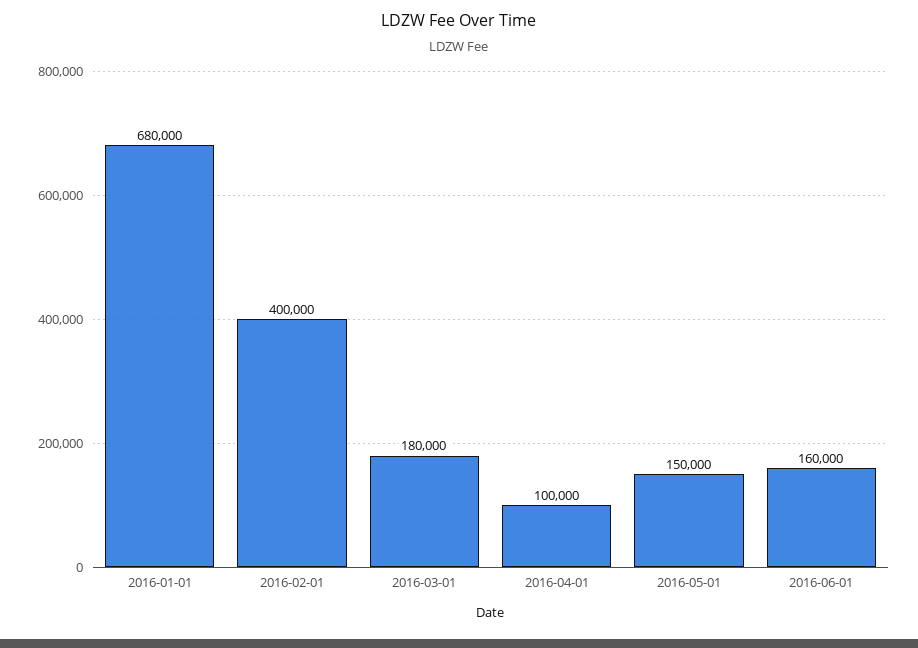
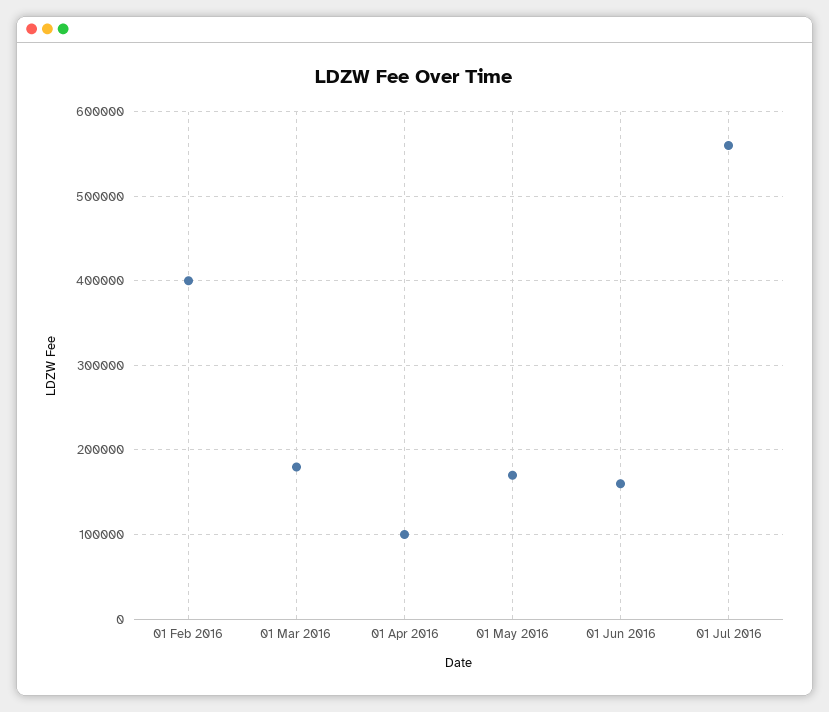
2016-01-01: 680000 -> none
2016-05-01: 150000 -> 170000
01 Jul 2016: none -> 560000

